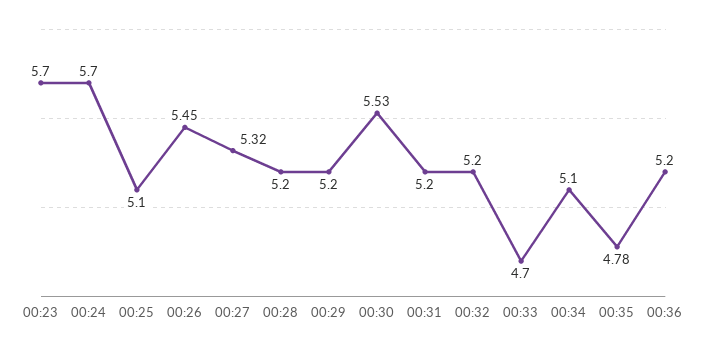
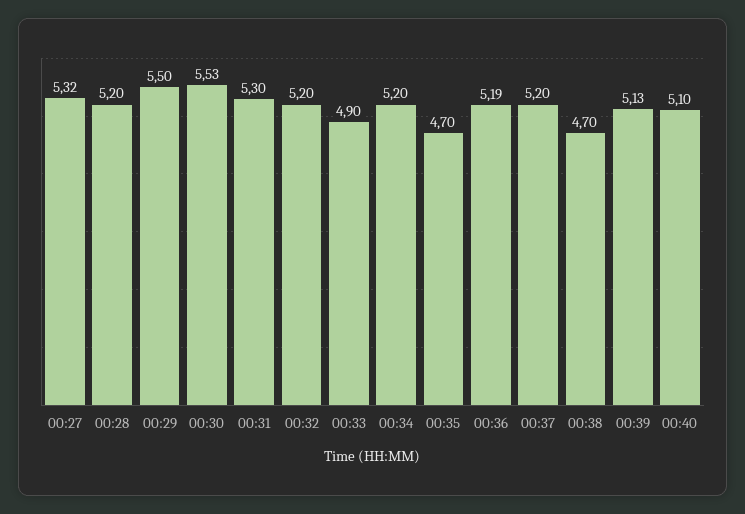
00:23: 5.7 -> none
00:24: 5.7 -> none
00:25: 5.1 -> none
00:26: 5.45 -> none
00:29: 5.2 -> 5.5
00:31: 5.2 -> 5.3
00:33: 4.7 -> 4.9
00:34: 5.1 -> 5.2
00:35: 4.78 -> 4.7
00:36: 5.2 -> 5.19
00:37: none -> 5.2
00:38: none -> 4.7
00:39: none -> 5.13
00:40: none -> 5.1

